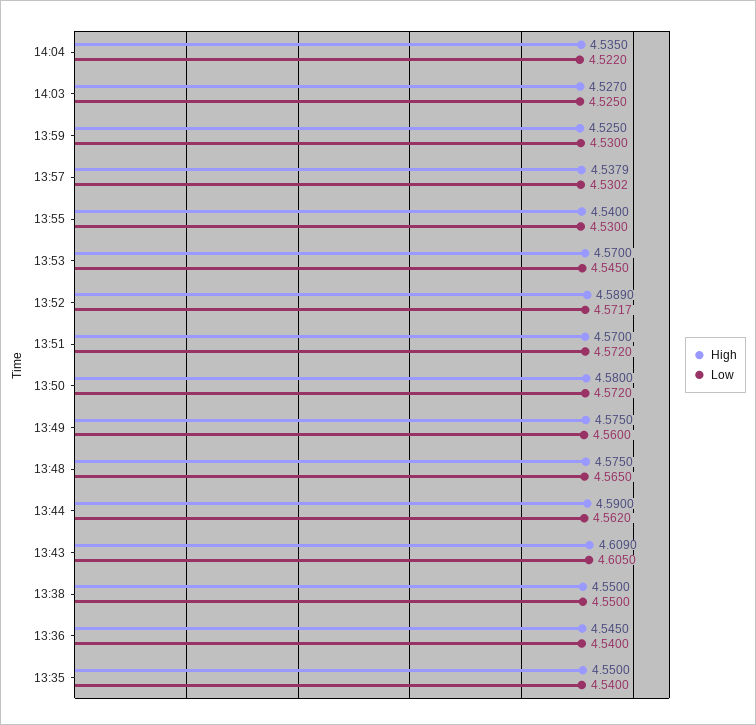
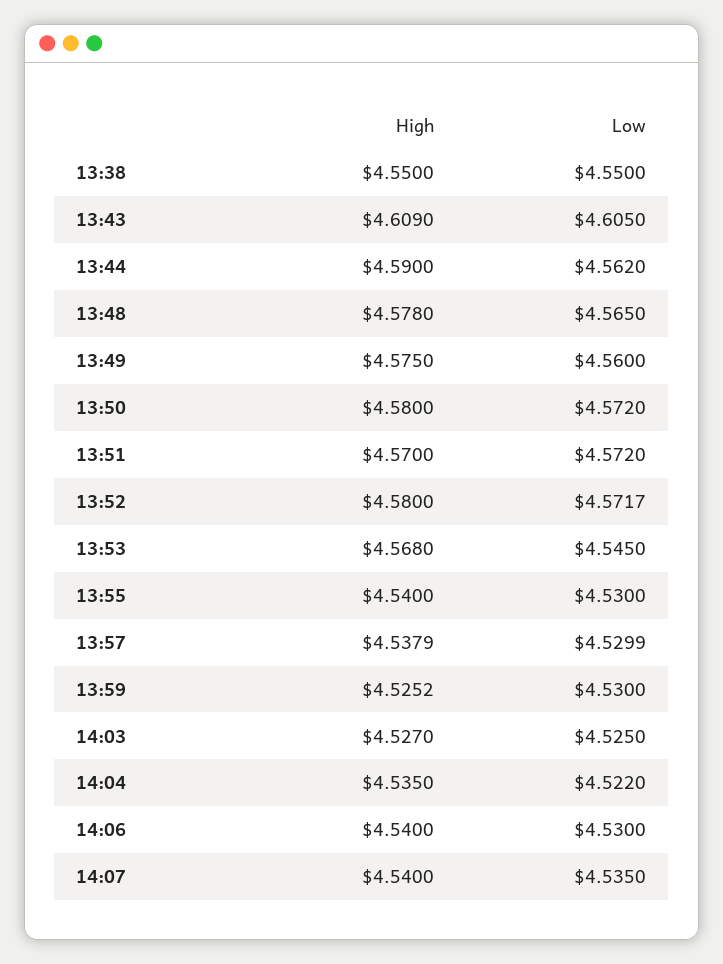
High, 13:59: 4.525 -> 4.5252
Low, 13:57: 4.5302 -> 4.5299
High, 13:53: 4.57 -> 4.568
High, 13:52: 4.589 -> 4.58
High, 13:48: 4.575 -> 4.578
High, 13:36: 4.545 -> none
Low, 13:36: 4.54 -> none
High, 13:35: 4.55 -> none
Low, 13:35: 4.54 -> none
High, 14:06: none -> 4.54
Low, 14:06: none -> 4.53
High, 14:07: none -> 4.54
Low, 14:07: none -> 4.535

